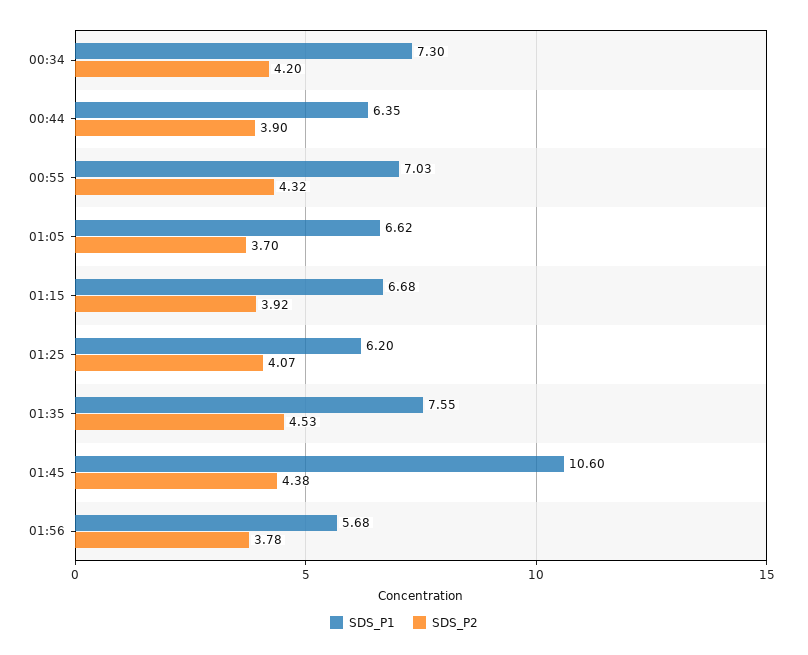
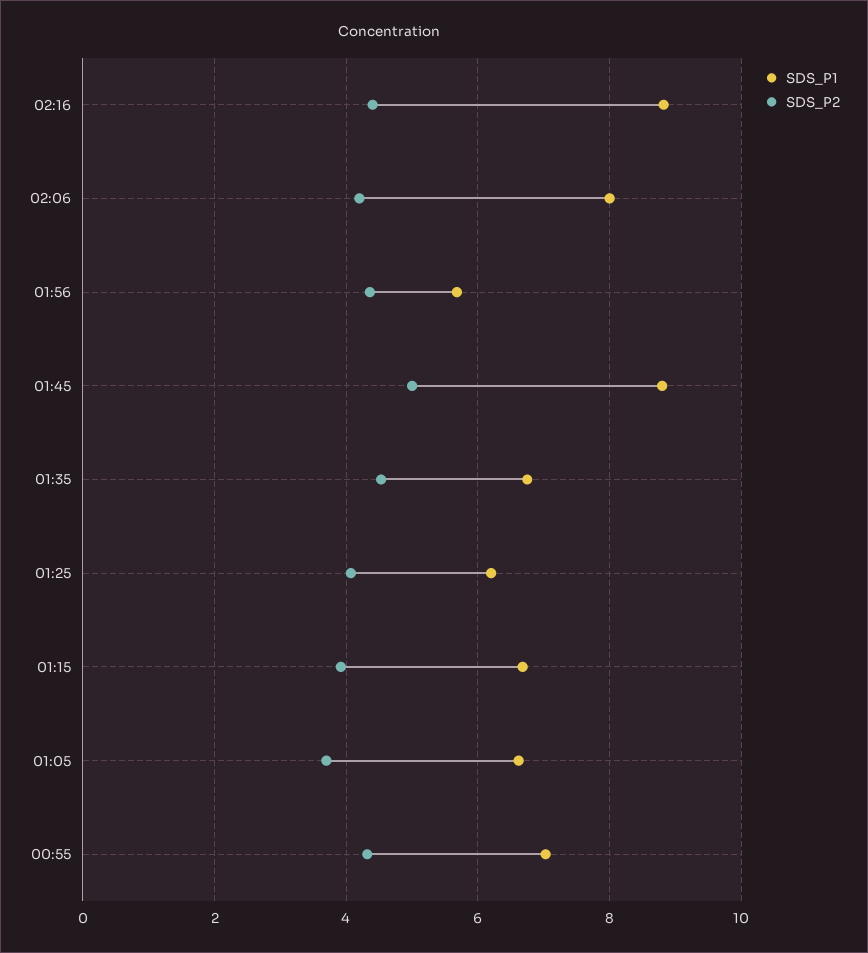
SDS_P1, 00:34: 7.3 -> none
SDS_P2, 00:34: 4.2 -> none
SDS_P1, 00:44: 6.35 -> none
SDS_P2, 00:44: 3.9 -> none
SDS_P1, 01:35: 7.55 -> 6.8
SDS_P1, 01:45: 10.6 -> 8.8
SDS_P2, 01:45: 4.38 -> 5
SDS_P2, 01:56: 3.78 -> 4.4
SDS_P1, 02:16: none -> 8.8
SDS_P2, 02:16: none -> 4.4
SDS_P1, 02:06: none -> 8
SDS_P2, 02:06: none -> 4.2

